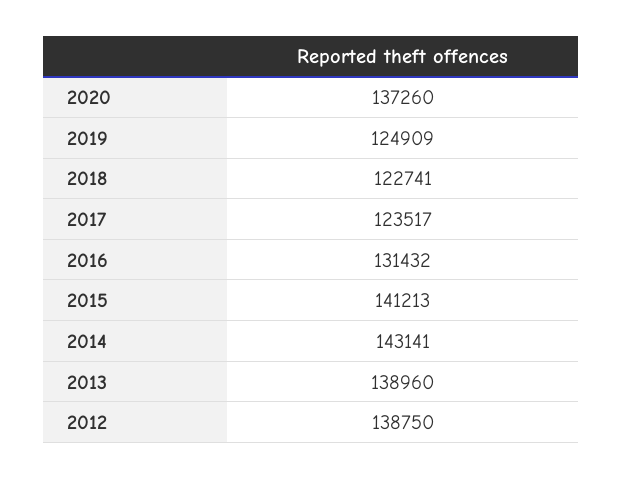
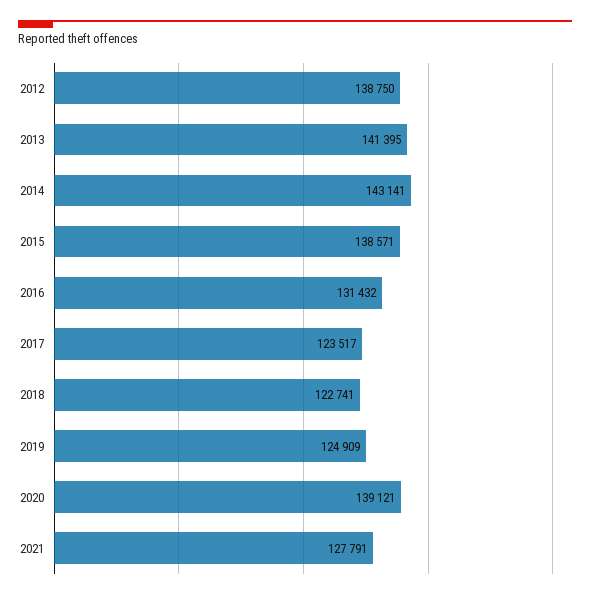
2020: 137260 -> 139121
2015: 141213 -> 138571
2013: 138960 -> 141395
2021: none -> 127791

